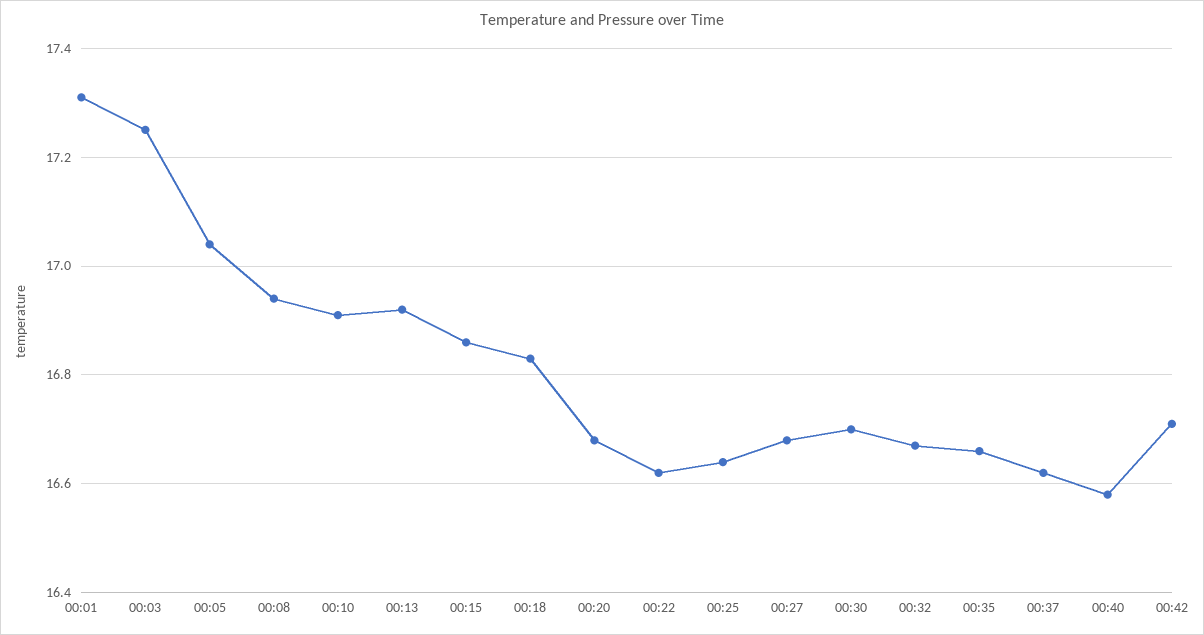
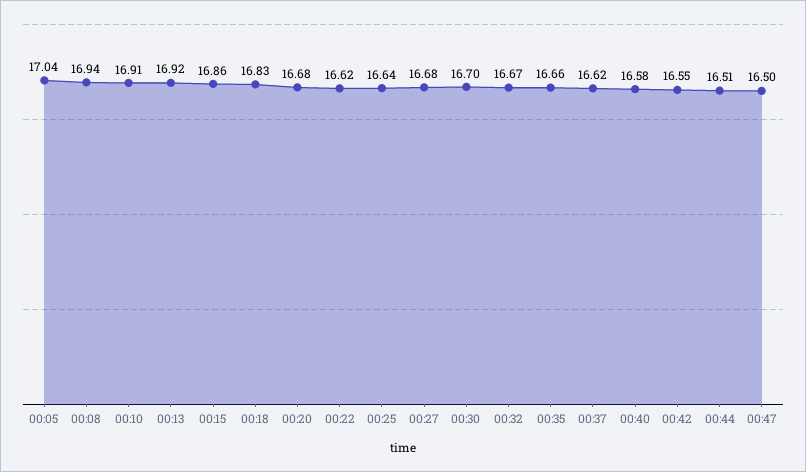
00:01: 17.3 -> none
00:03: 17.25 -> none
00:42: 16.7 -> 16.55
00:44: none -> 16.51
00:47: none -> 16.5

